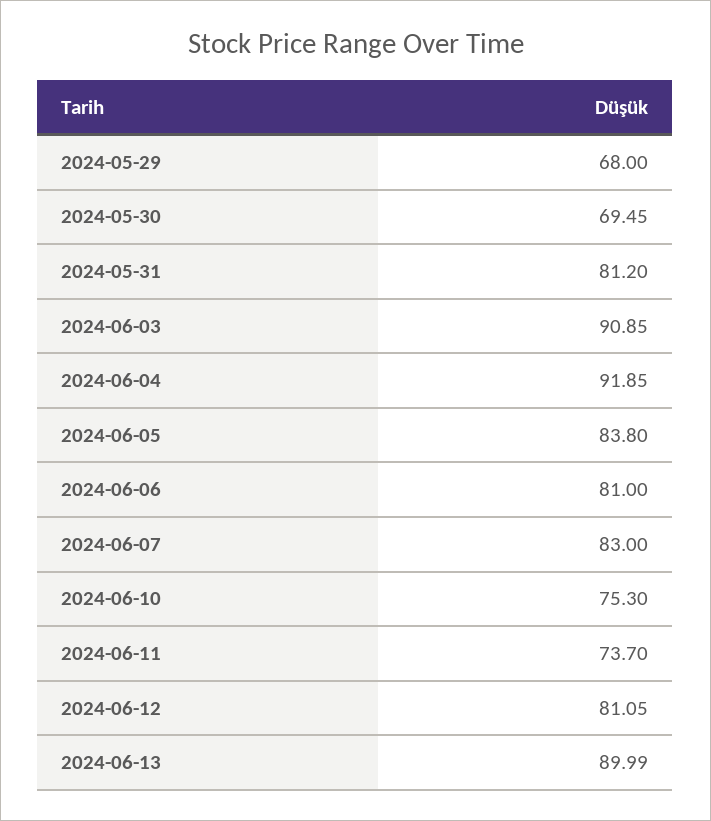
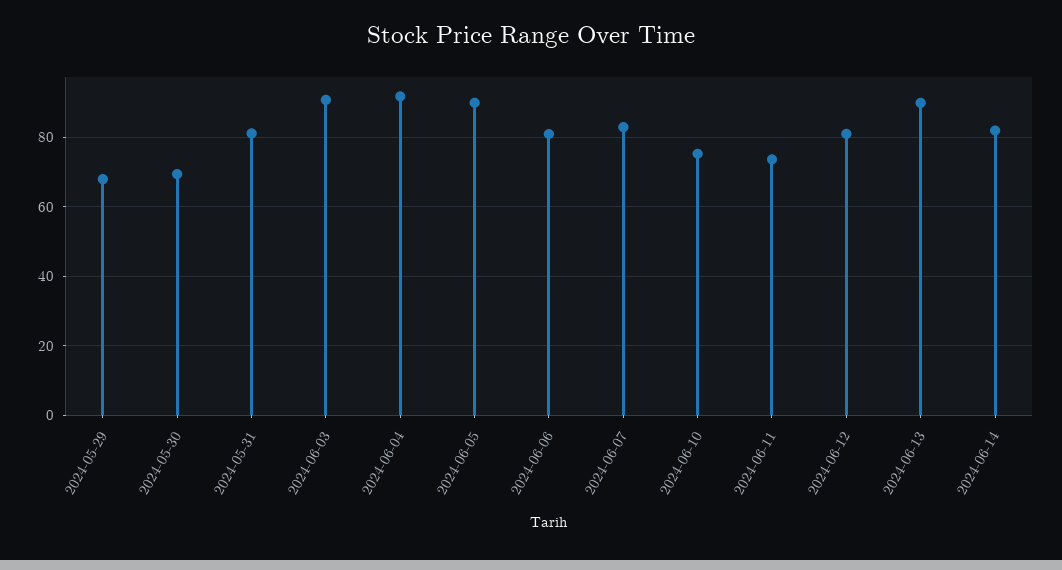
2024-06-05: 83.8 -> 90
2024-06-14: none -> 82

